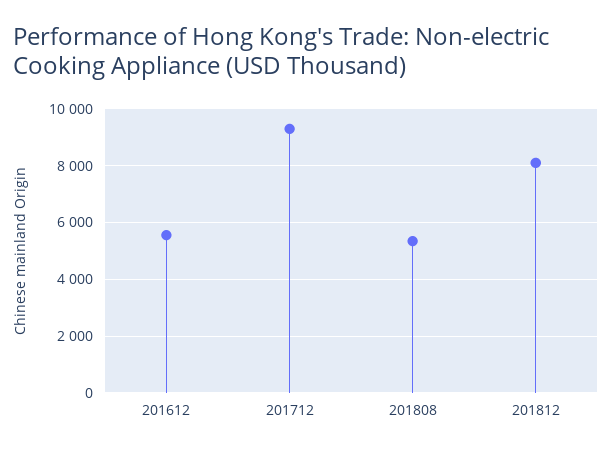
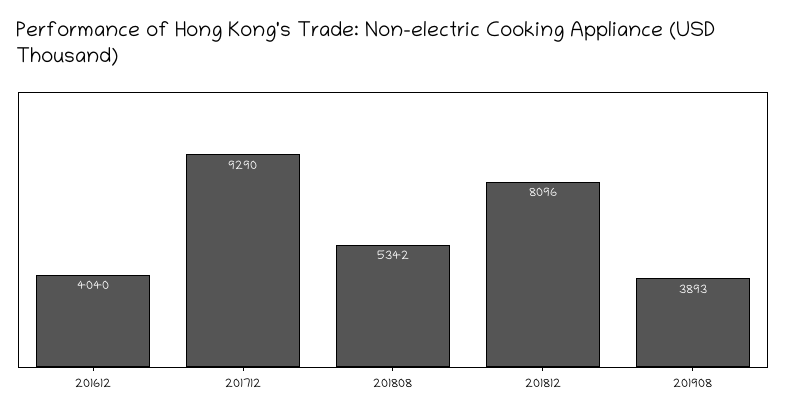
201612: 5500 -> 4040
201908: none -> 3893

